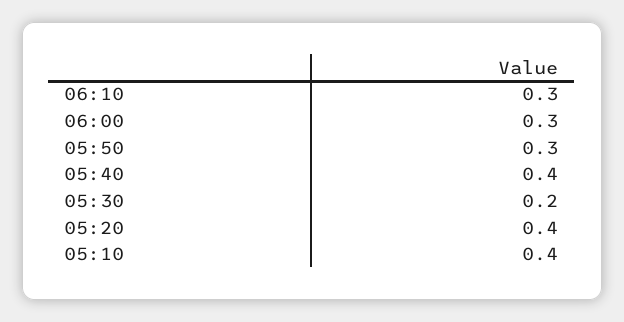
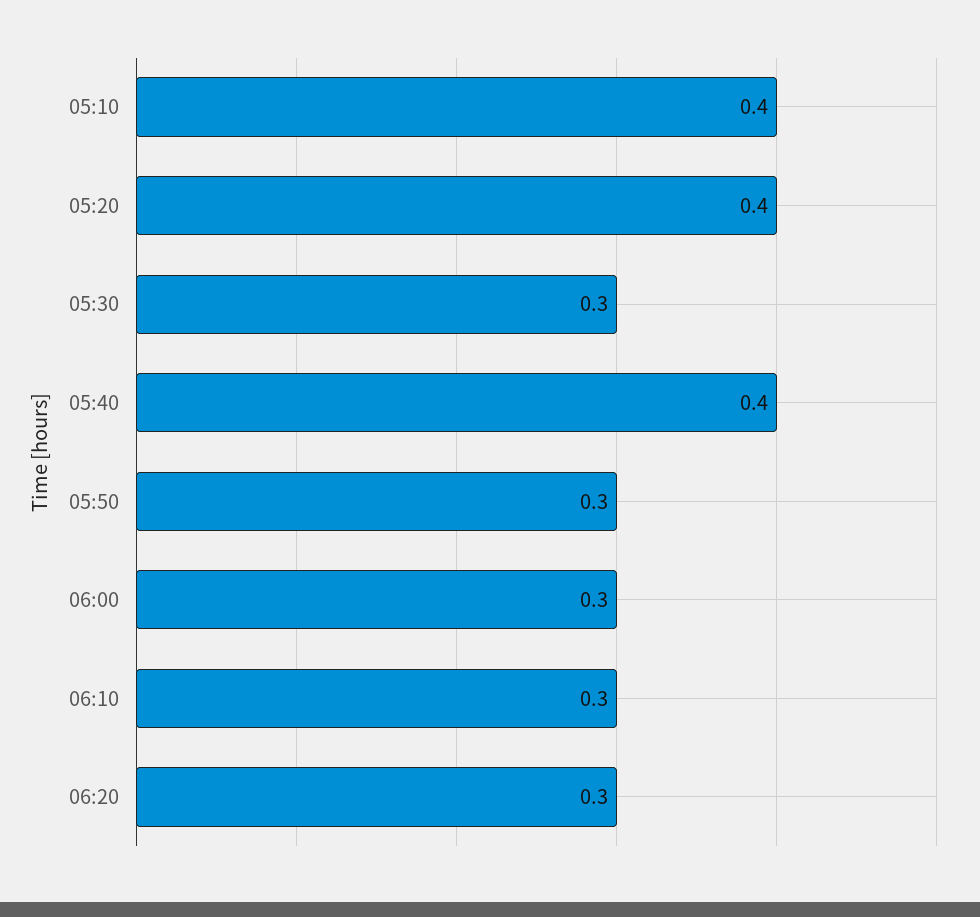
05:30: 0.2 -> 0.3
06:20: none -> 0.3

